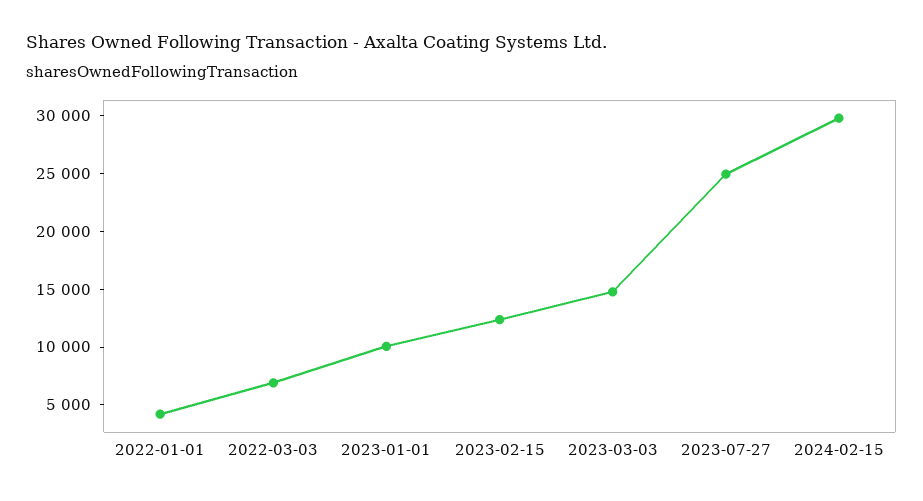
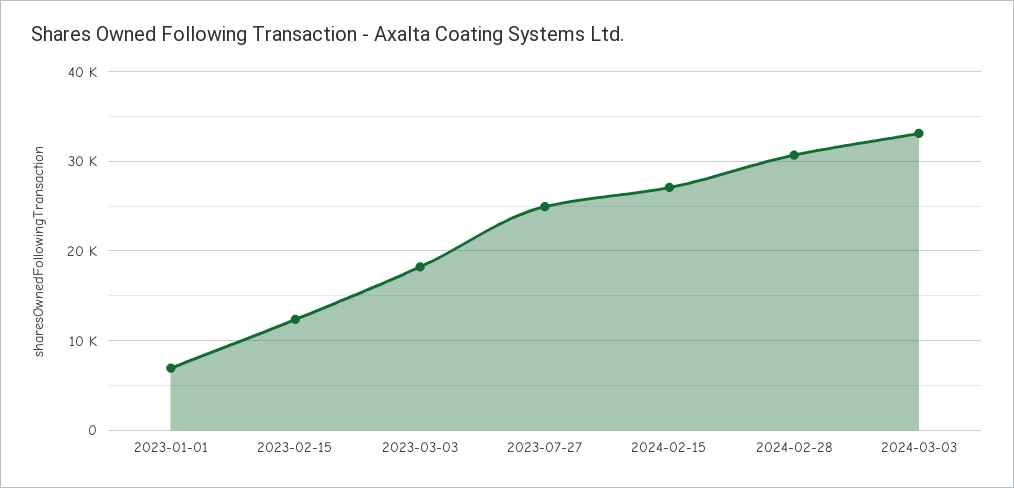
2022-01-01: 4000 -> none
2022-03-03: 7000 -> none
2023-01-01: 10000 -> 7000
2023-03-03: 15000 -> 18000
2024-02-15: 30000 -> 27000
2024-02-28: none -> 31000
2024-03-03: none -> 33000

